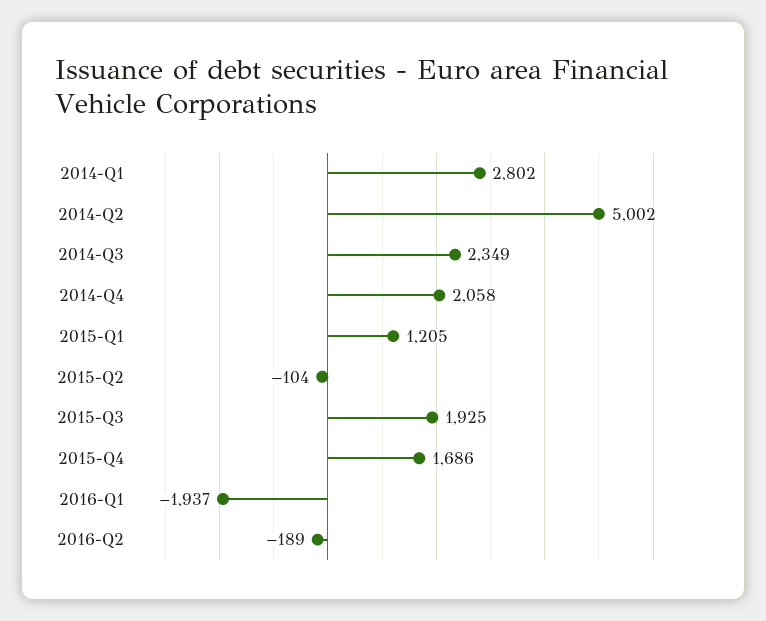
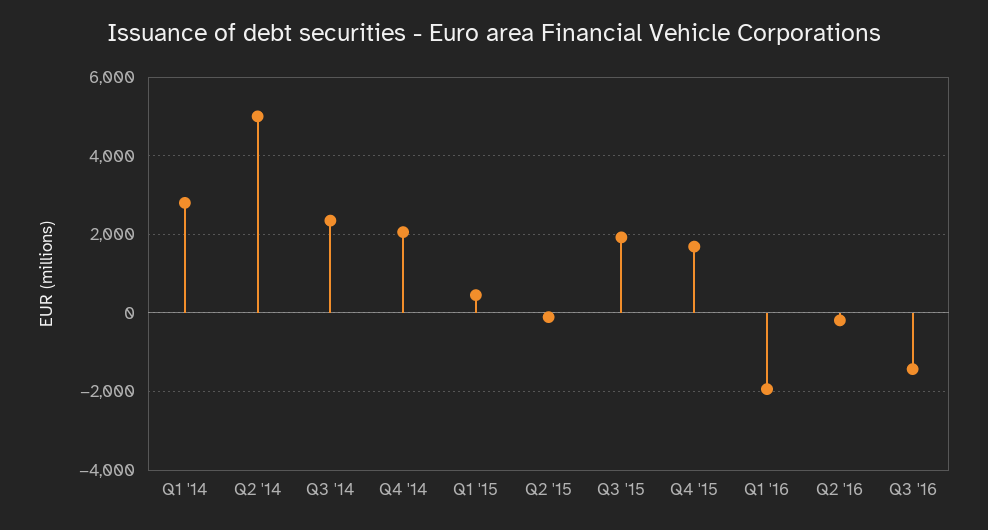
2015-Q1: 1205 -> 400
Q3 '16: none -> -1400

